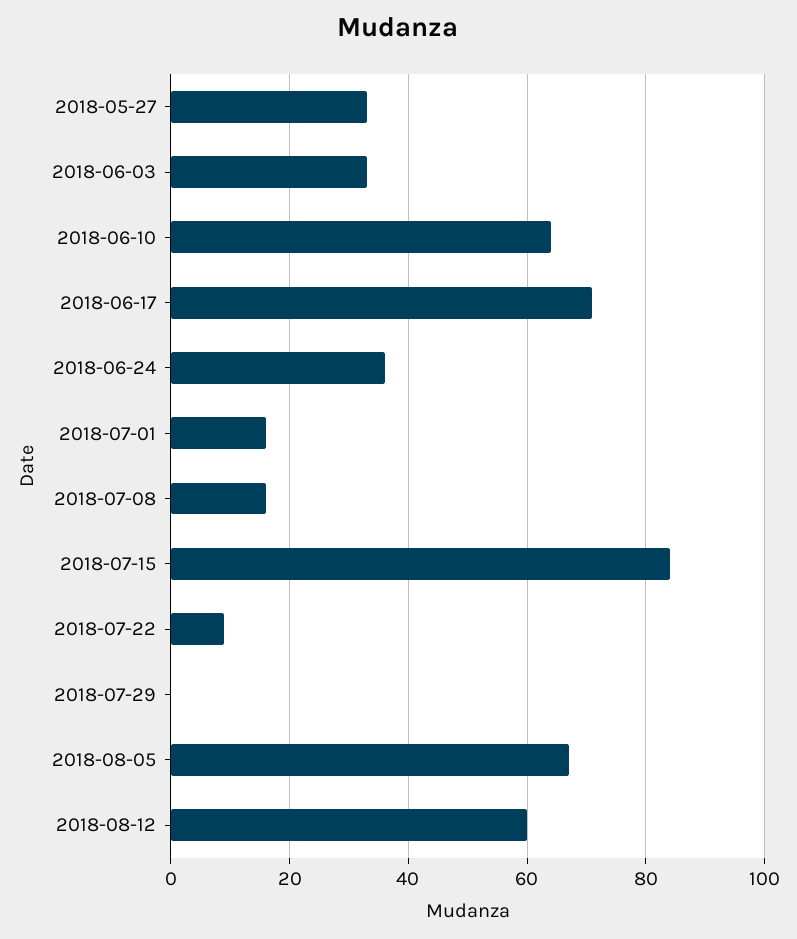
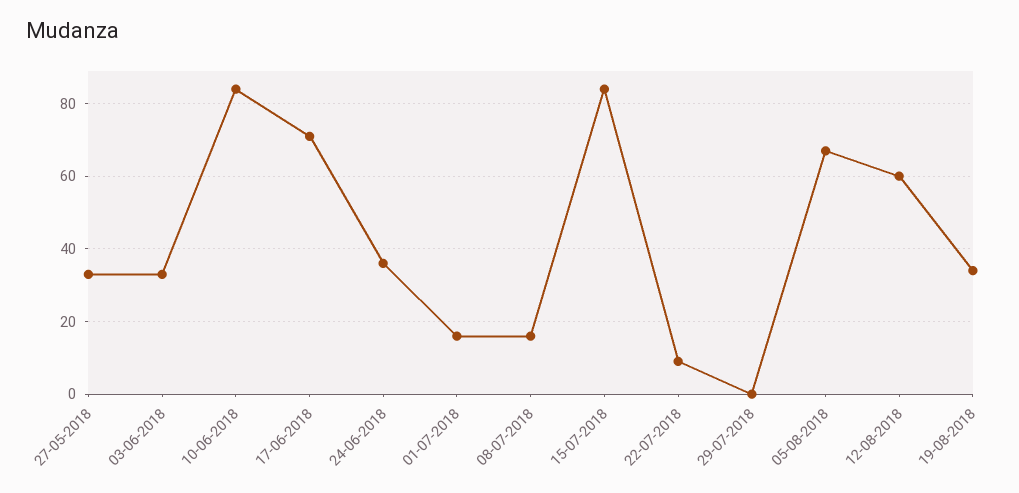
2018-06-10: 65 -> 85
19-08-2018: none -> 35

